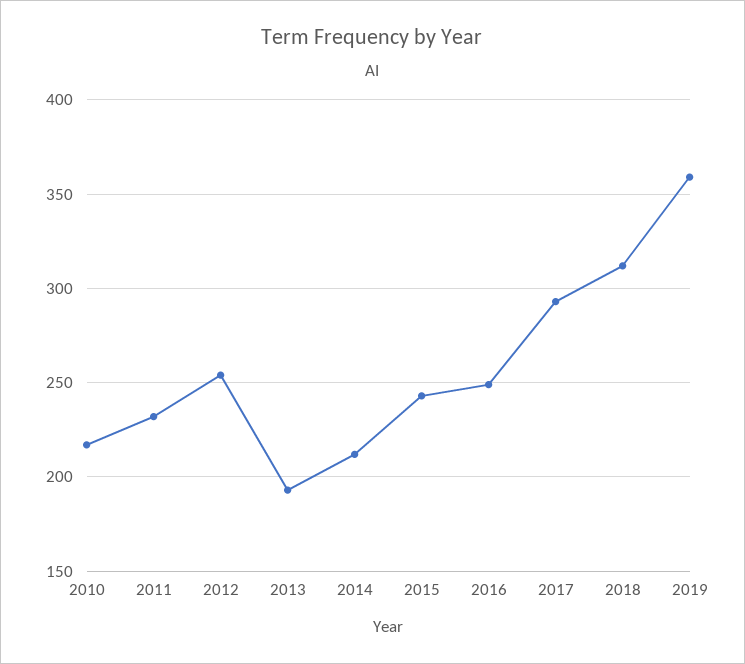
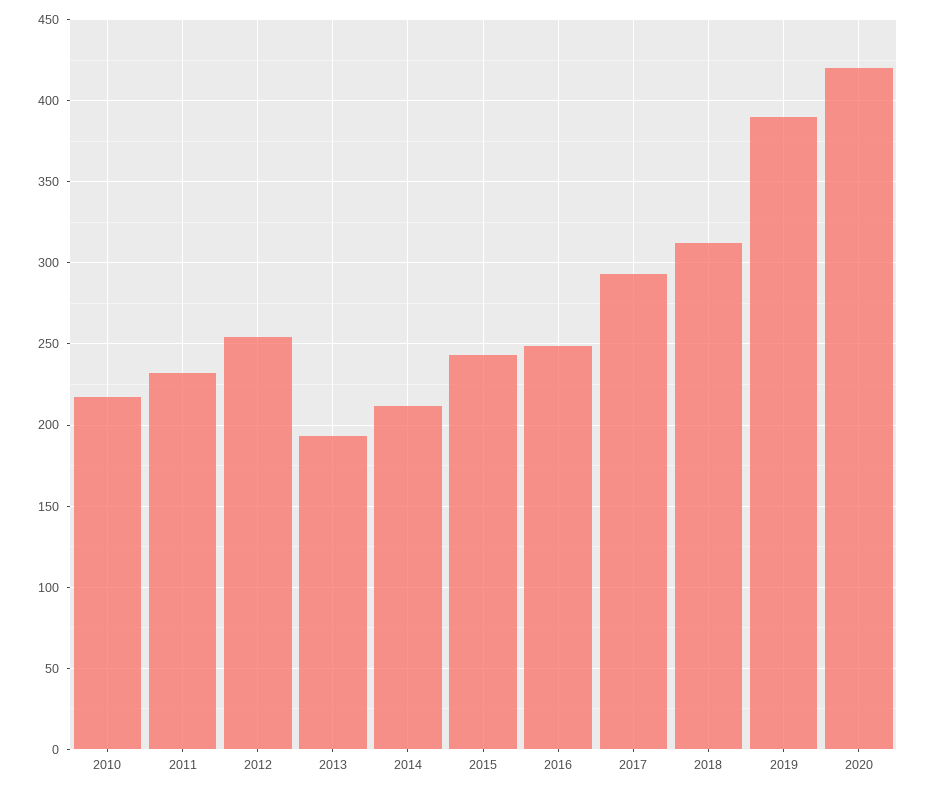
2019: 360 -> 390
2020: none -> 420

